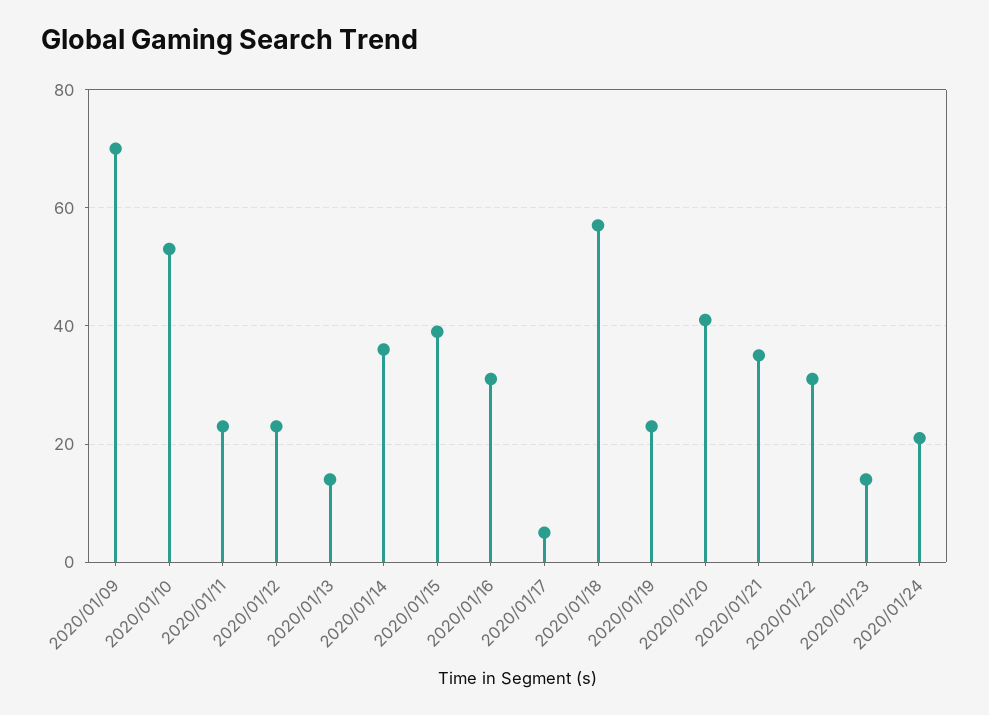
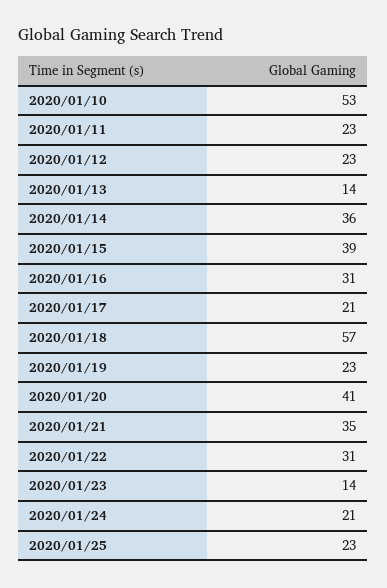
2020/01/09: 70 -> none
2020/01/17: 5 -> 21
2020/01/25: none -> 23

